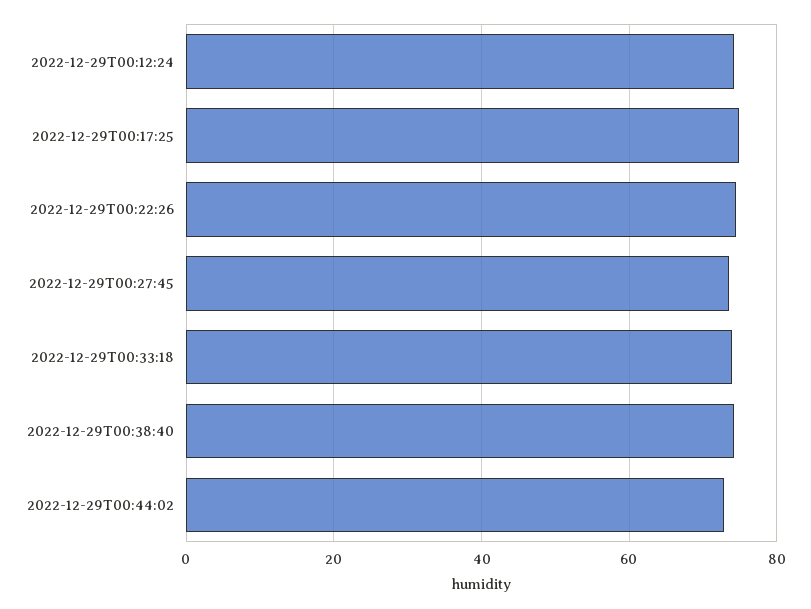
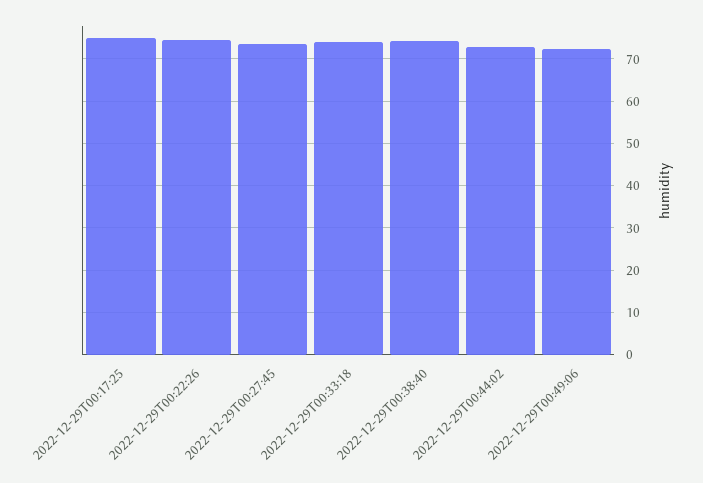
2022-12-29T00:12:24: 74 -> none
2022-12-29T00:49:06: none -> 72

